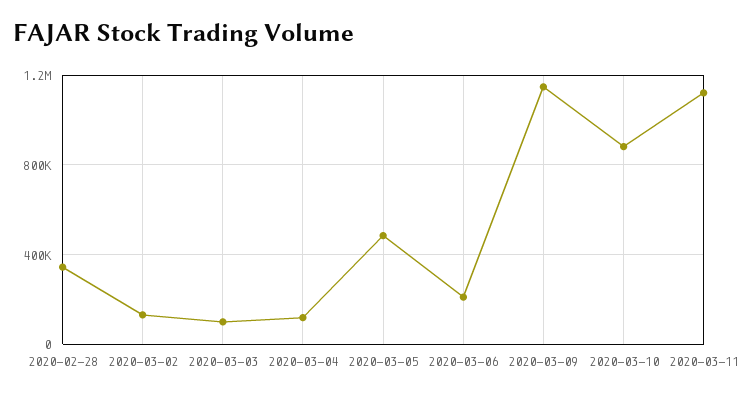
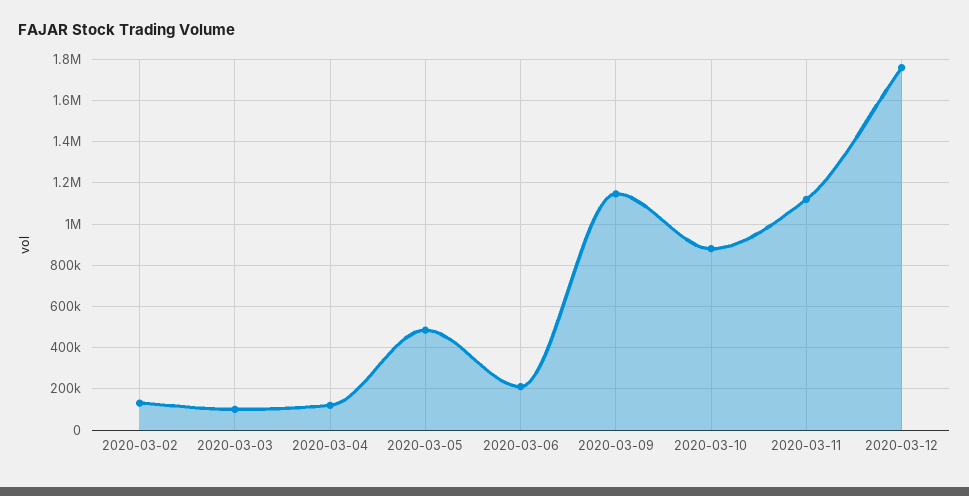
2020-02-28: 350000 -> none
2020-03-12: none -> 1750000

